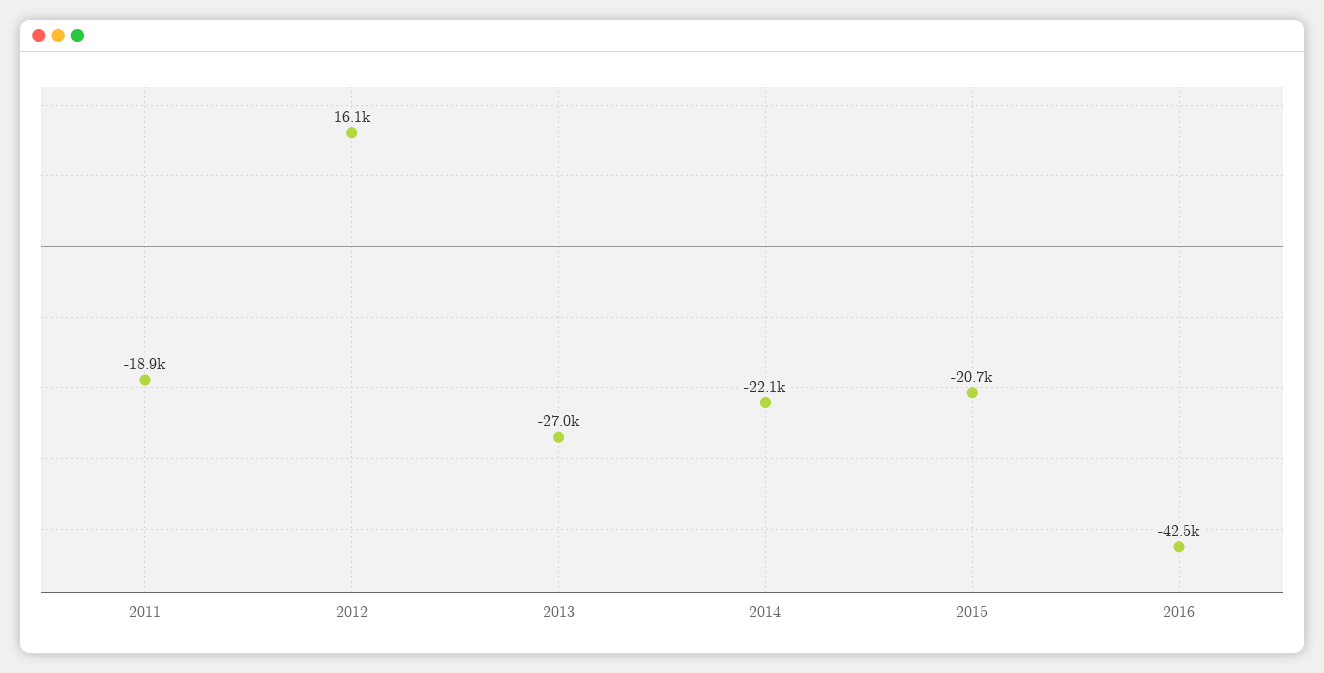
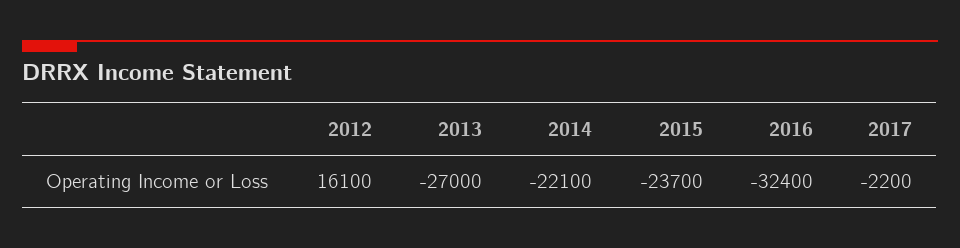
2011: -18900 -> none
2015: -20700 -> -23700
2016: -42500 -> -32400
2017: none -> -2200

